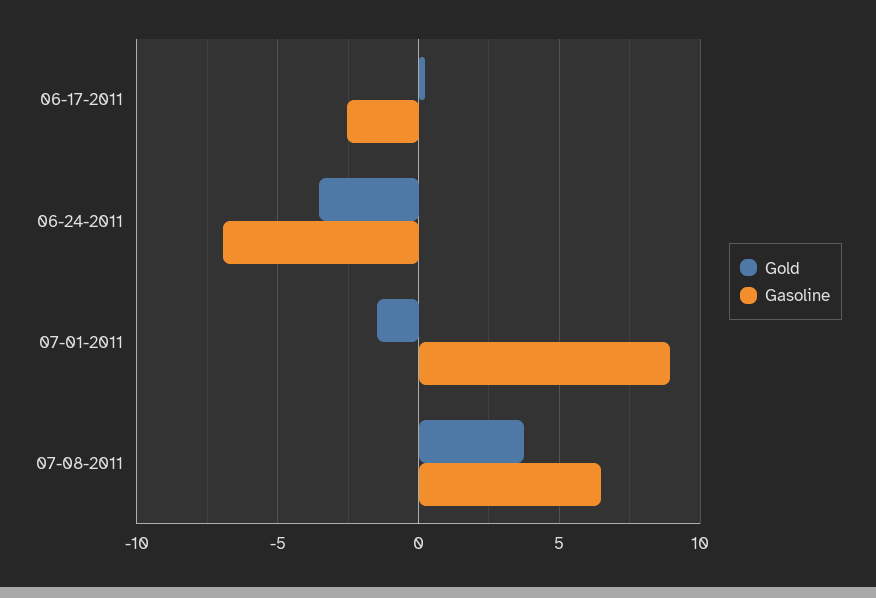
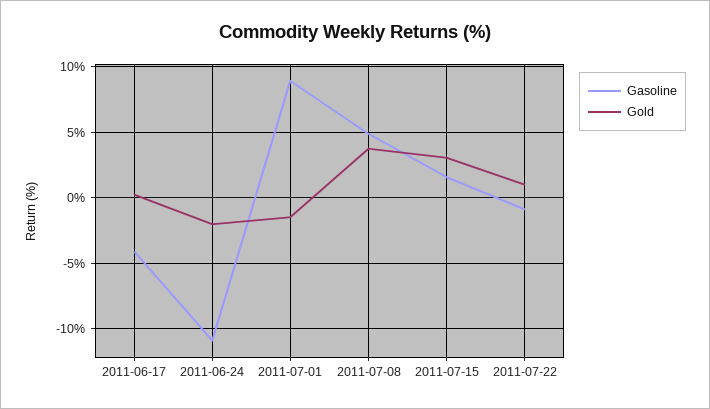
Gasoline, 06-17-2011: -2.5 -> -4
Gold, 06-24-2011: -3.5 -> -2
Gasoline, 06-24-2011: -7 -> -11
Gasoline, 07-08-2011: 6.5 -> 5
Gasoline, 2011-07-15: none -> 1.5
Gold, 2011-07-15: none -> 3
Gasoline, 2011-07-22: none -> -1
Gold, 2011-07-22: none -> 1

